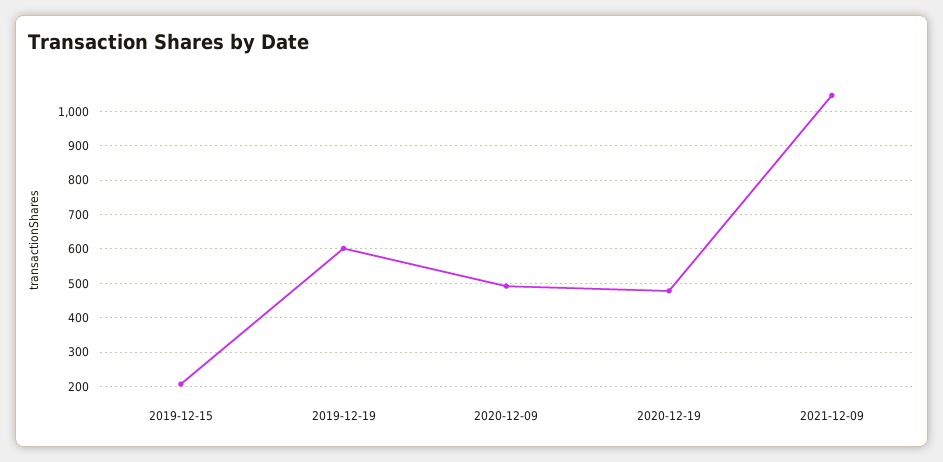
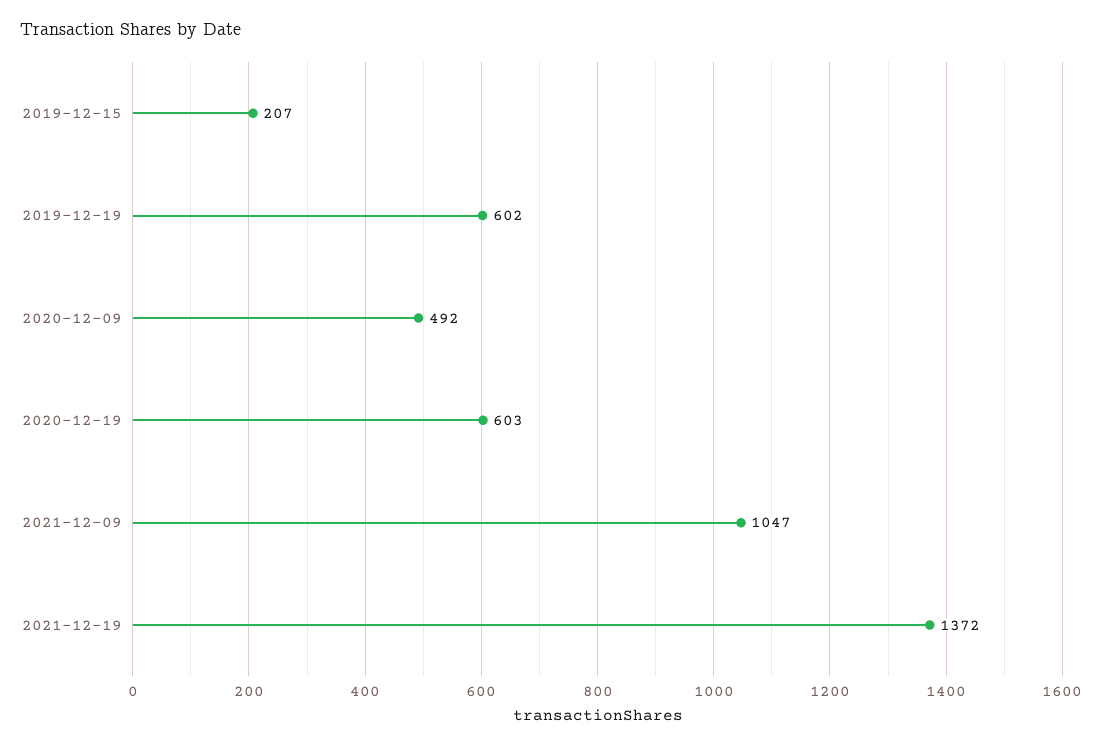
2020-12-19: 480 -> 603
2021-12-19: none -> 1372

